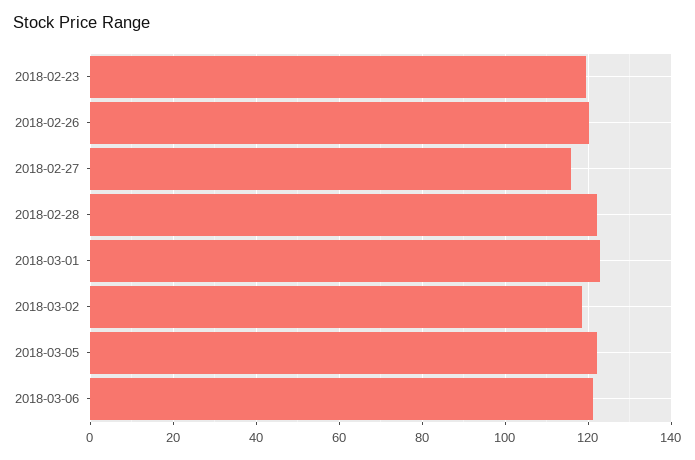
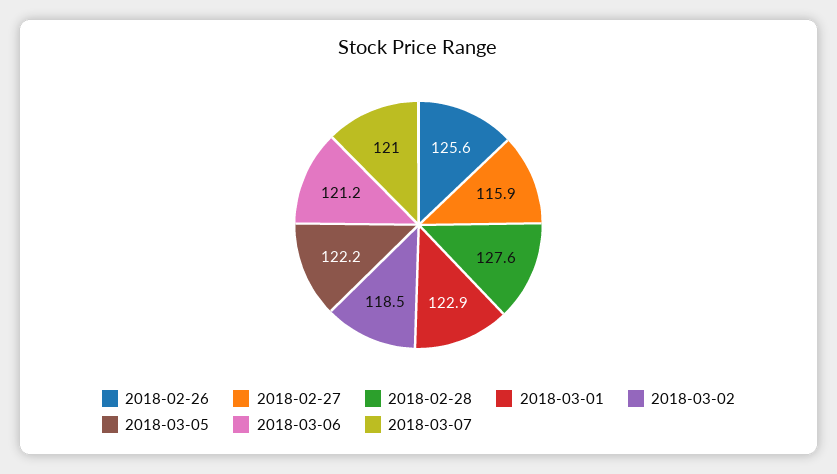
2018-02-23: 120 -> none
2018-02-26: 120 -> 125.6
2018-02-28: 122 -> 127.6
2018-03-07: none -> 121

